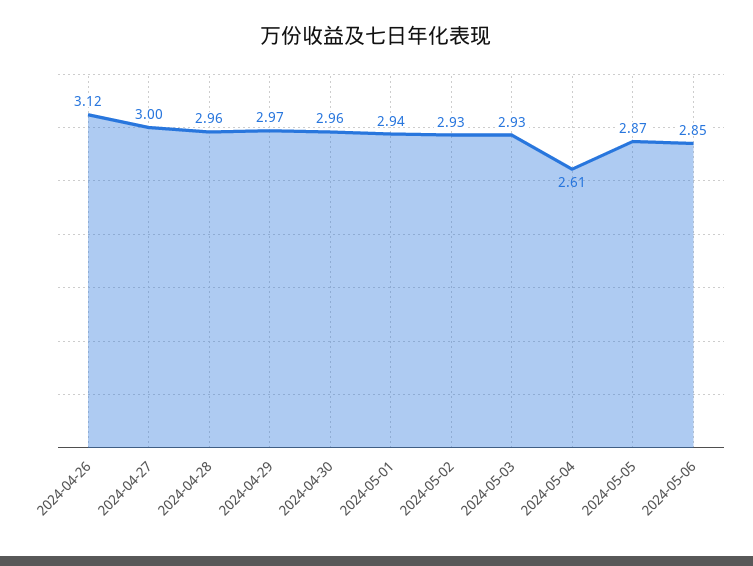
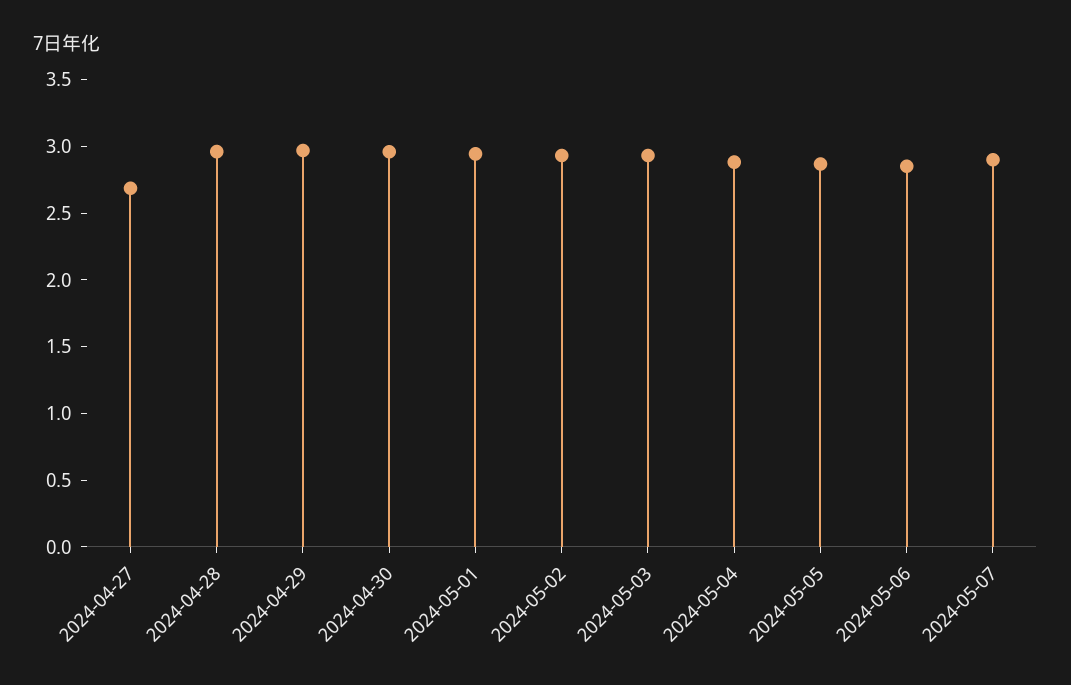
2024-04-26: 3.12 -> none
2024-04-27: 3 -> 2.7
2024-05-04: 2.61 -> 2.9
2024-05-07: none -> 2.9

